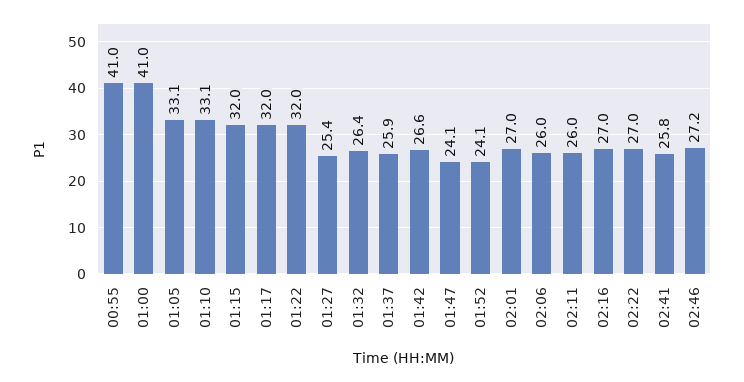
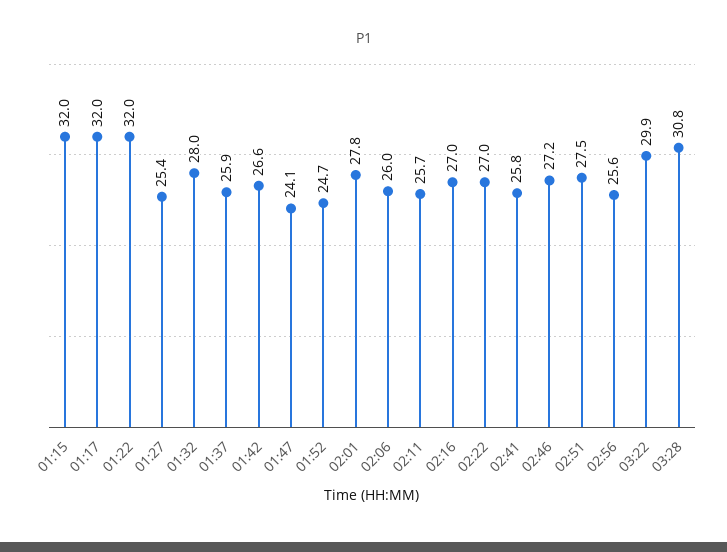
00:55: 41 -> none
01:00: 41 -> none
01:05: 33.1 -> none
01:10: 33.1 -> none
01:32: 26.4 -> 28
01:52: 24.1 -> 24.7
02:01: 27 -> 27.8
02:11: 26 -> 25.7
02:51: none -> 27.5
02:56: none -> 25.6
03:22: none -> 29.9
03:28: none -> 30.8

